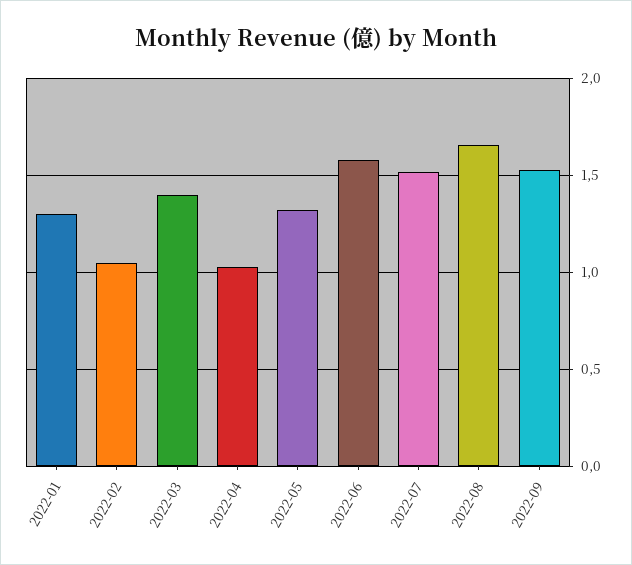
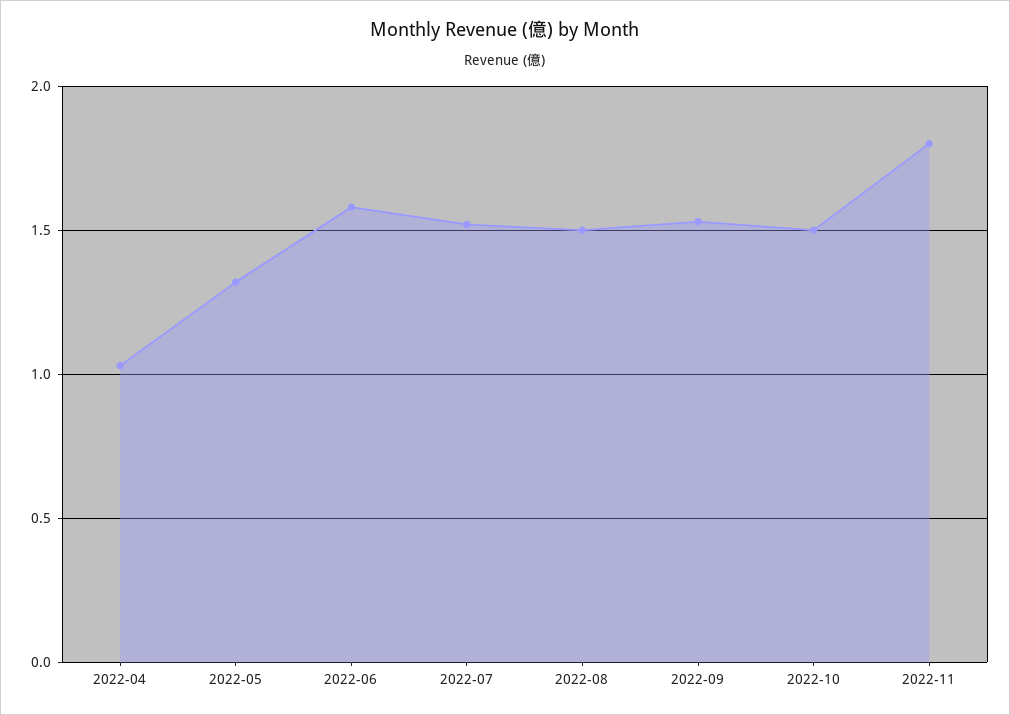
2022-01: 1.3 -> none
2022-02: 1.05 -> none
2022-03: 1.4 -> none
2022-08: 1.65 -> 1.5
2022-10: none -> 1.5
2022-11: none -> 1.8

